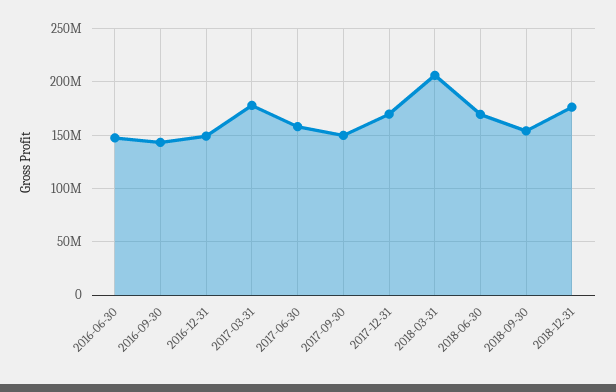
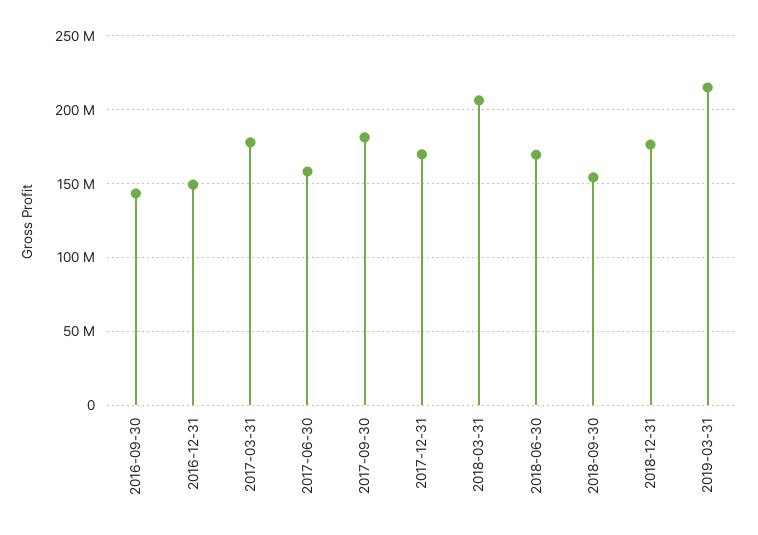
2016-06-30: 150000000 -> none
2017-09-30: 150000000 -> 180000000
2019-03-31: none -> 215000000

